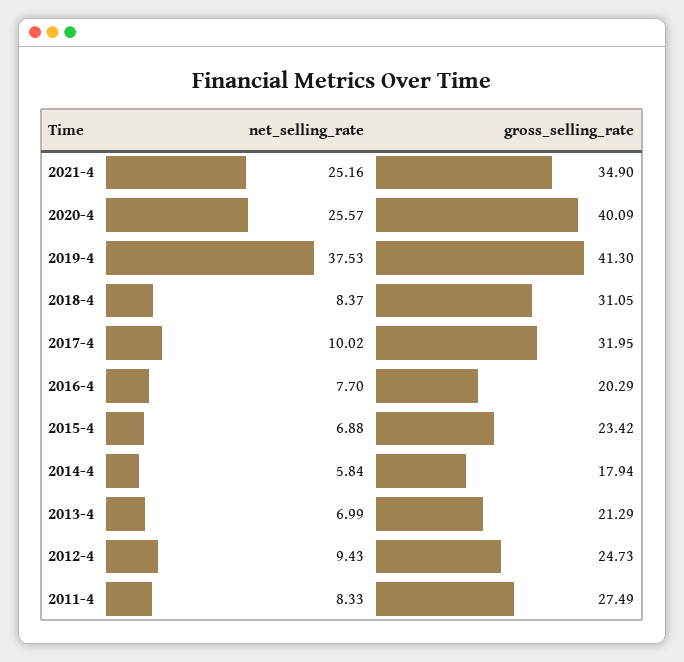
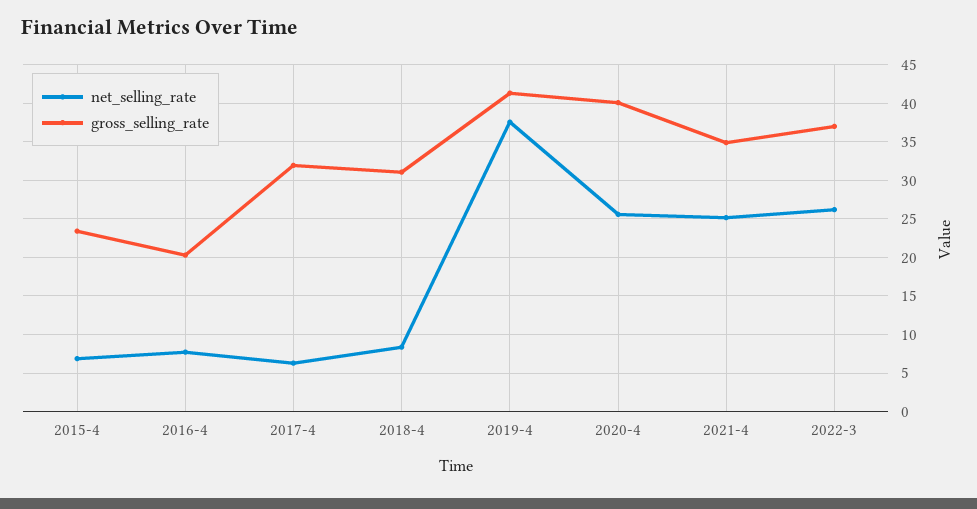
net_selling_rate, 2017-4: 10.02 -> 6
net_selling_rate, 2014-4: 5.84 -> none
gross_selling_rate, 2014-4: 17.94 -> none
net_selling_rate, 2013-4: 6.99 -> none
gross_selling_rate, 2013-4: 21.29 -> none
net_selling_rate, 2012-4: 9.43 -> none
gross_selling_rate, 2012-4: 24.73 -> none
net_selling_rate, 2011-4: 8.33 -> none
gross_selling_rate, 2011-4: 27.49 -> none
net_selling_rate, 2022-3: none -> 26
gross_selling_rate, 2022-3: none -> 37

